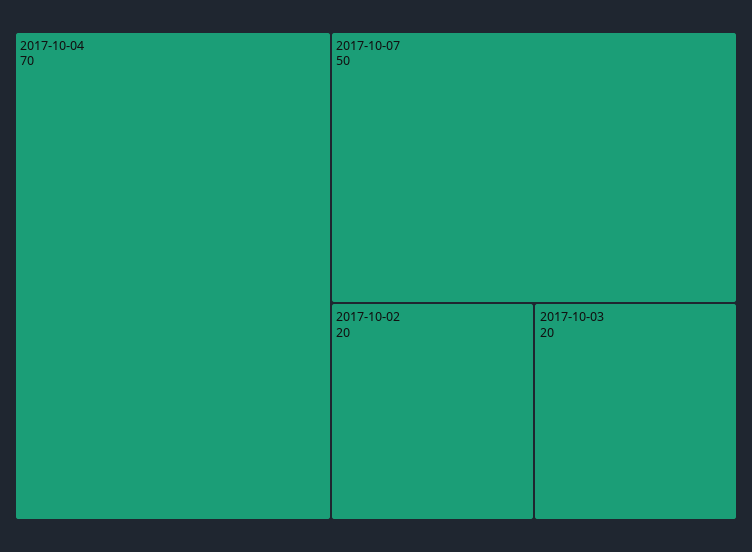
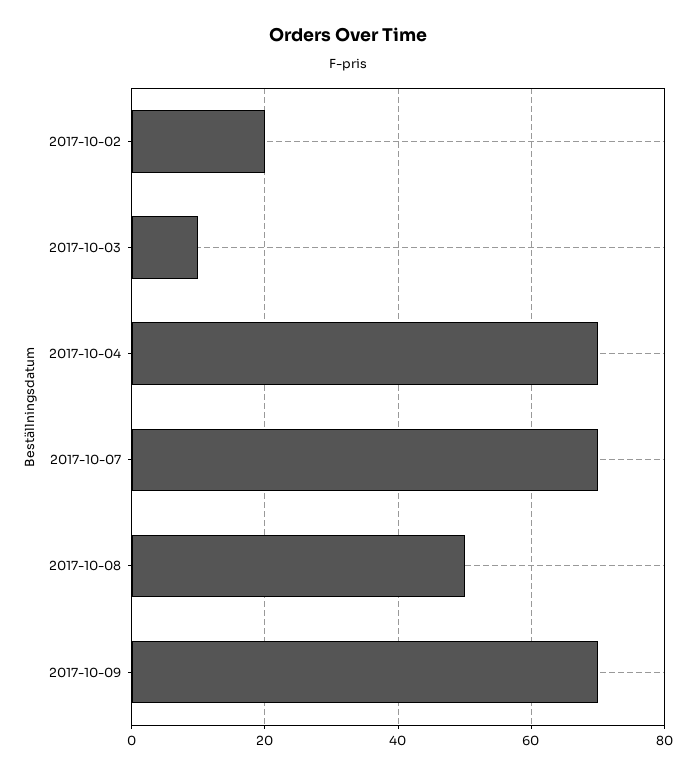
2017-10-07: 50 -> 70
2017-10-03: 20 -> 10
2017-10-08: none -> 50
2017-10-09: none -> 70

